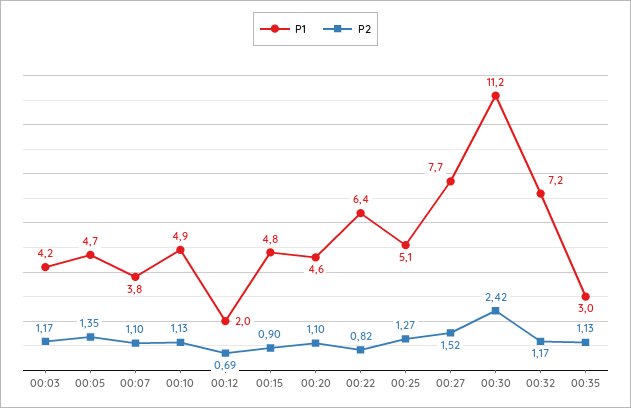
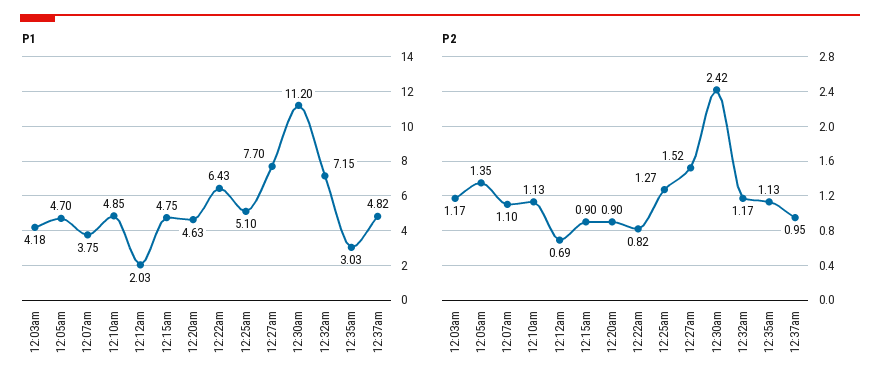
P2, 00:20: 1.1 -> 0.9
P1, 12:37am: none -> 4.82
P2, 12:37am: none -> 0.95

